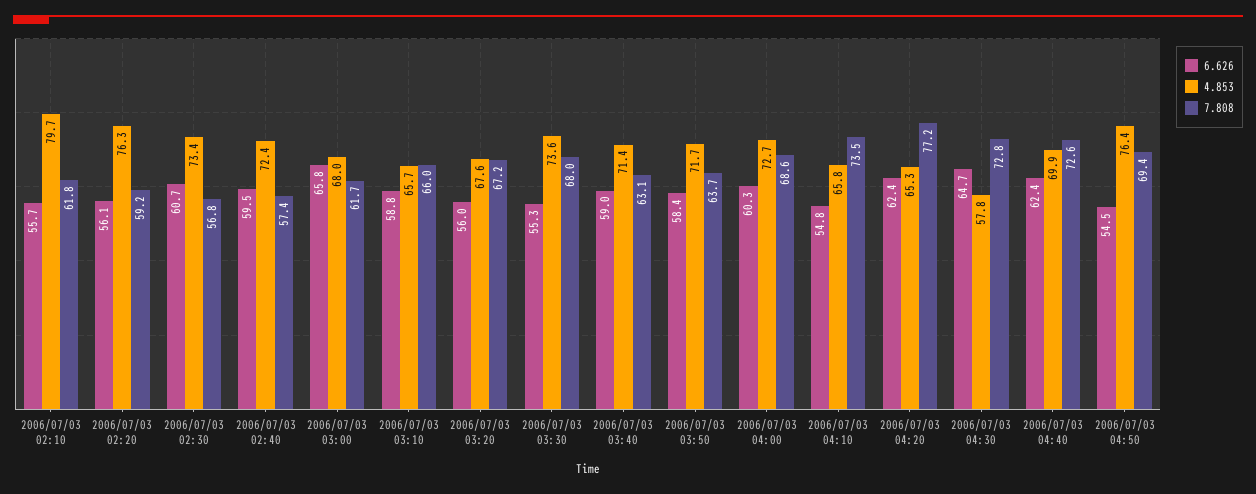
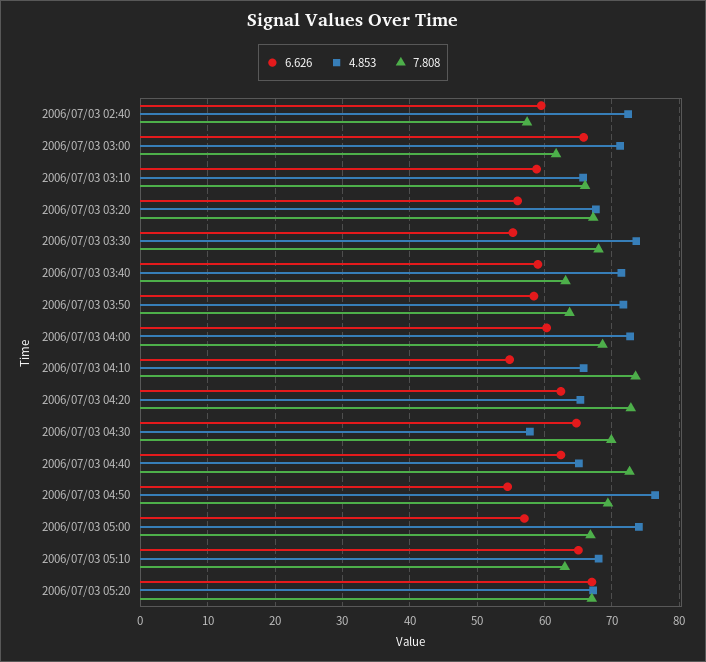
6.626, 2006/07/03 02:10: 55.7 -> none
4.853, 2006/07/03 02:10: 79.7 -> none
7.808, 2006/07/03 02:10: 61.8 -> none
6.626, 2006/07/03 02:20: 56.1 -> none
4.853, 2006/07/03 02:20: 76.3 -> none
7.808, 2006/07/03 02:20: 59.2 -> none
6.626, 2006/07/03 02:30: 60.7 -> none
4.853, 2006/07/03 02:30: 73.4 -> none
7.808, 2006/07/03 02:30: 56.8 -> none
4.853, 2006/07/03 03:00: 68 -> 71
7.808, 2006/07/03 04:20: 77.2 -> 73
7.808, 2006/07/03 04:30: 72.8 -> 70
4.853, 2006/07/03 04:40: 69.9 -> 65
6.626, 2006/07/03 05:00: none -> 57
4.853, 2006/07/03 05:00: none -> 74
7.808, 2006/07/03 05:00: none -> 67
6.626, 2006/07/03 05:10: none -> 65
4.853, 2006/07/03 05:10: none -> 68
7.808, 2006/07/03 05:10: none -> 63
6.626, 2006/07/03 05:20: none -> 67
4.853, 2006/07/03 05:20: none -> 67
7.808, 2006/07/03 05:20: none -> 67

